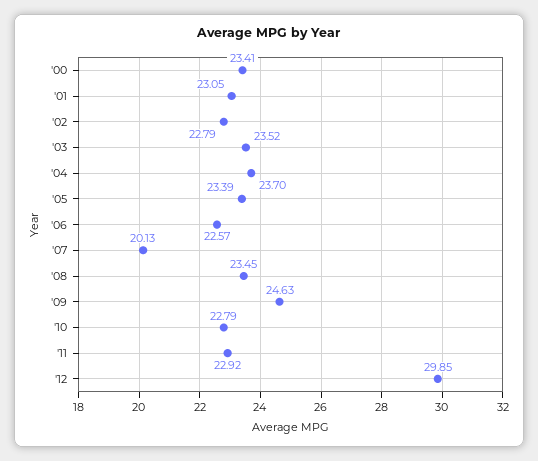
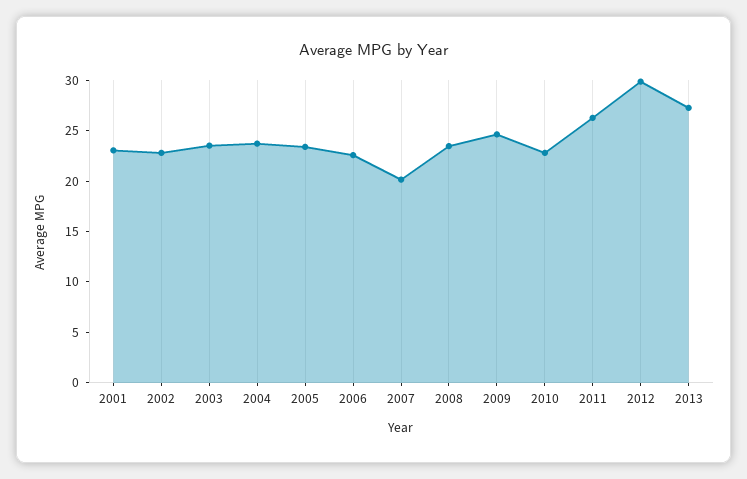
'00: 23.41 -> none
'11: 22.92 -> 26
2013: none -> 27

